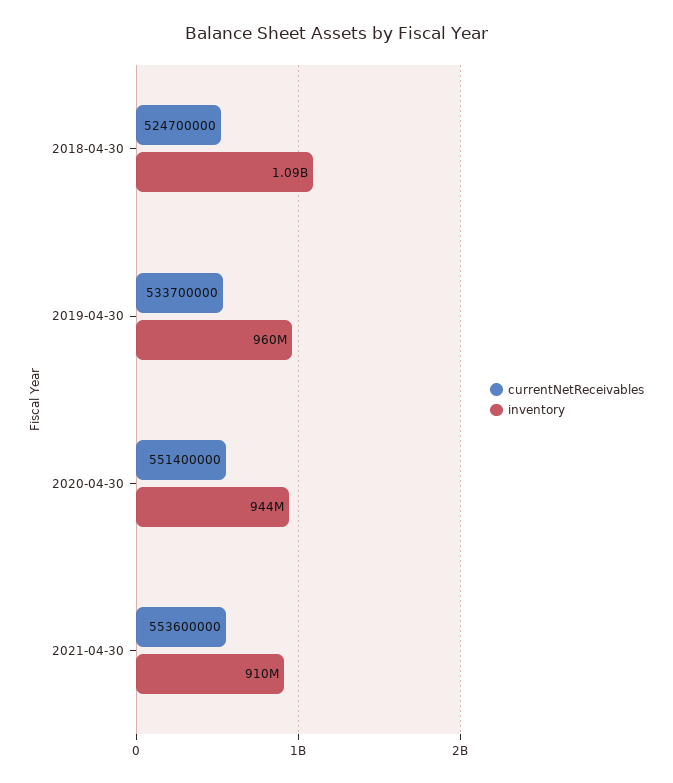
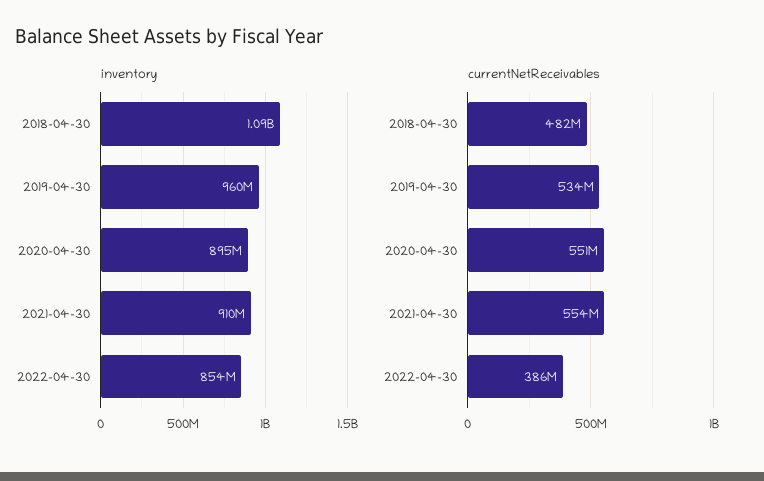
currentNetReceivables, 2018-04-30: 524700000 -> 482000000
inventory, 2020-04-30: 944000000 -> 895000000
inventory, 2022-04-30: none -> 854000000
currentNetReceivables, 2022-04-30: none -> 386000000

